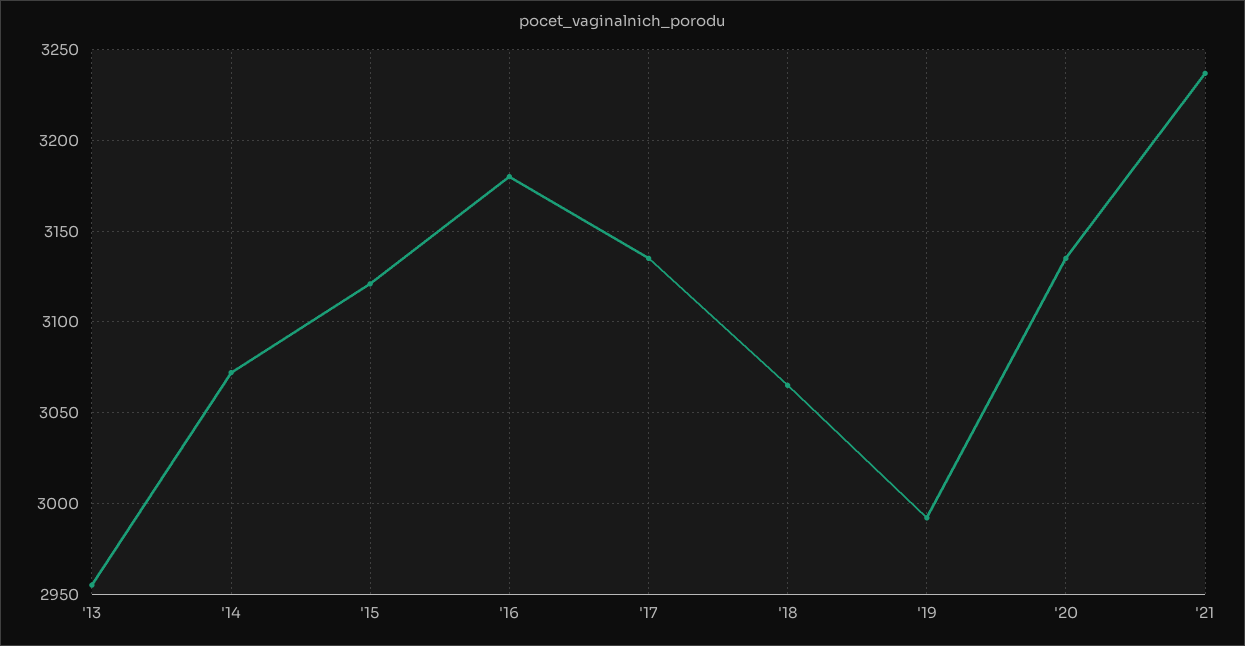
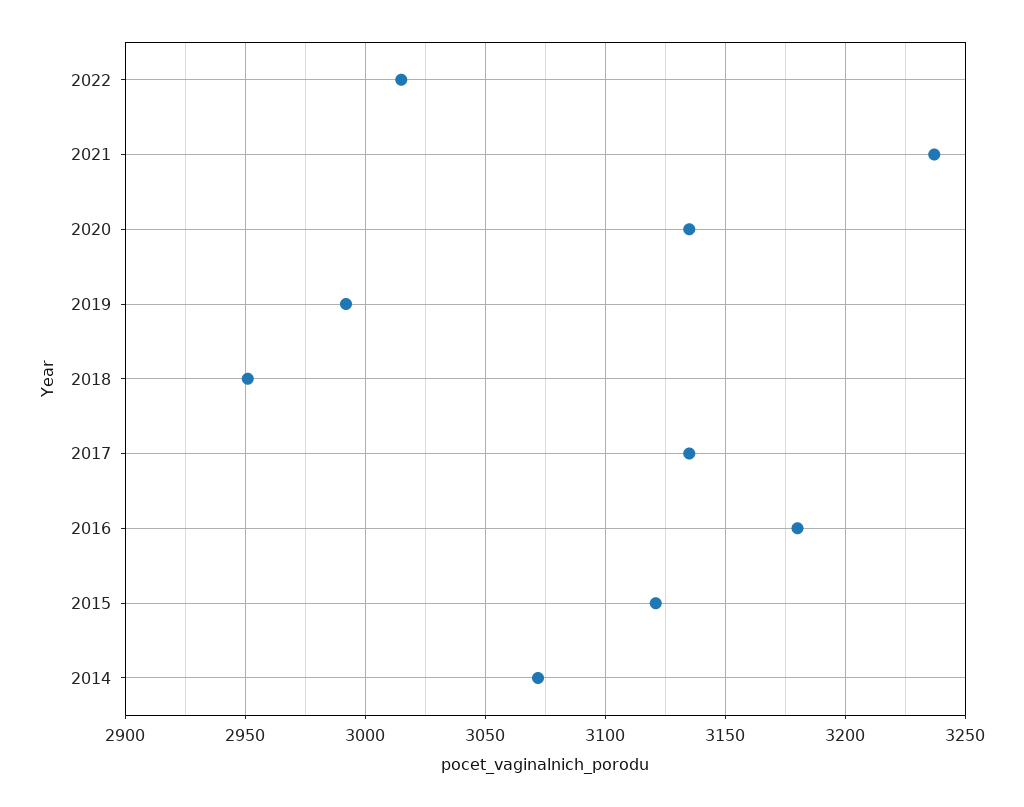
'13: 2955 -> none
'18: 3065 -> 2950
2022: none -> 3015

